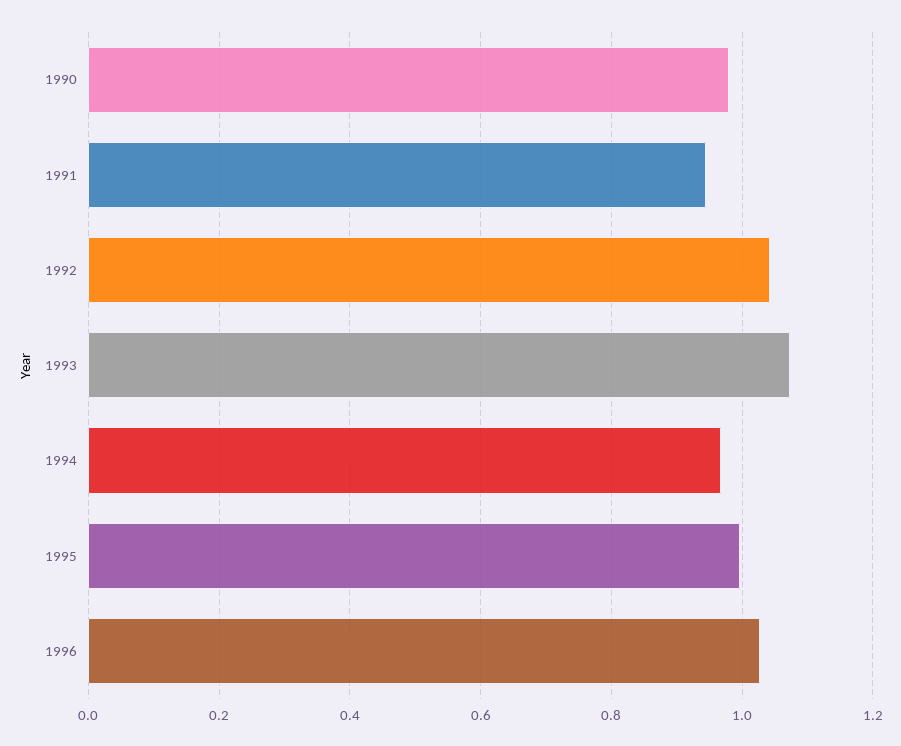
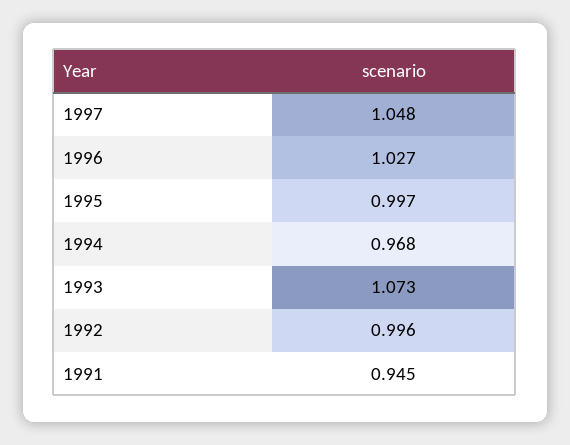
1990: 0.98 -> none
1992: 1.04 -> 0.996
1997: none -> 1.048

